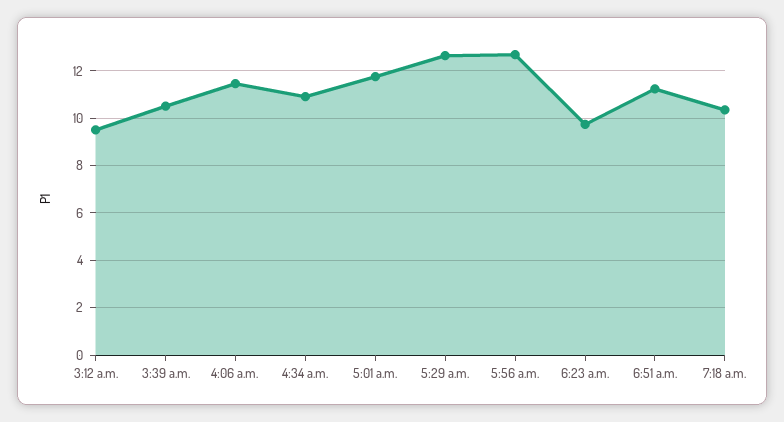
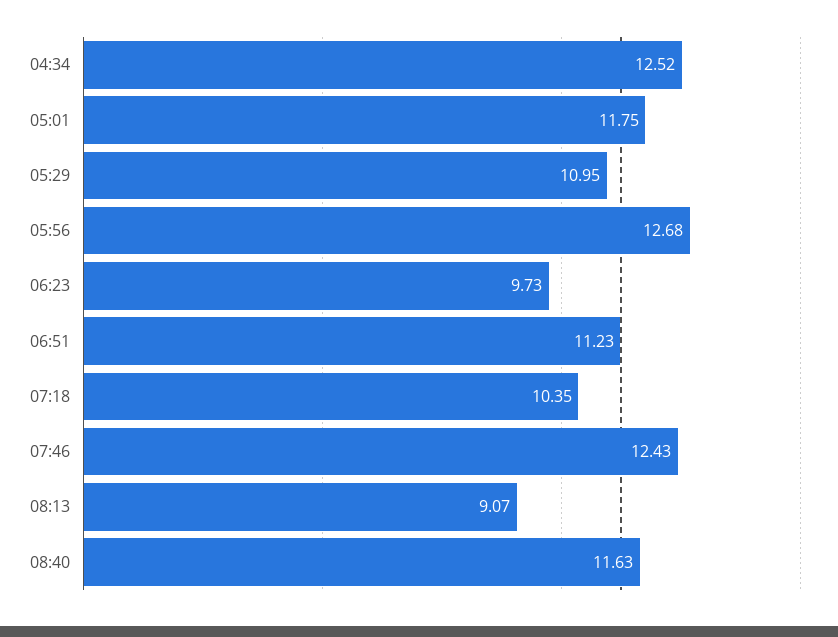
3:12 a.m.: 9.5 -> none
3:39 a.m.: 10.5 -> none
4:06 a.m.: 11.5 -> none
4:34 a.m.: 11 -> 12.52
5:29 a.m.: 12.5 -> 10.95
07:46: none -> 12.43
08:13: none -> 9.07
08:40: none -> 11.63

